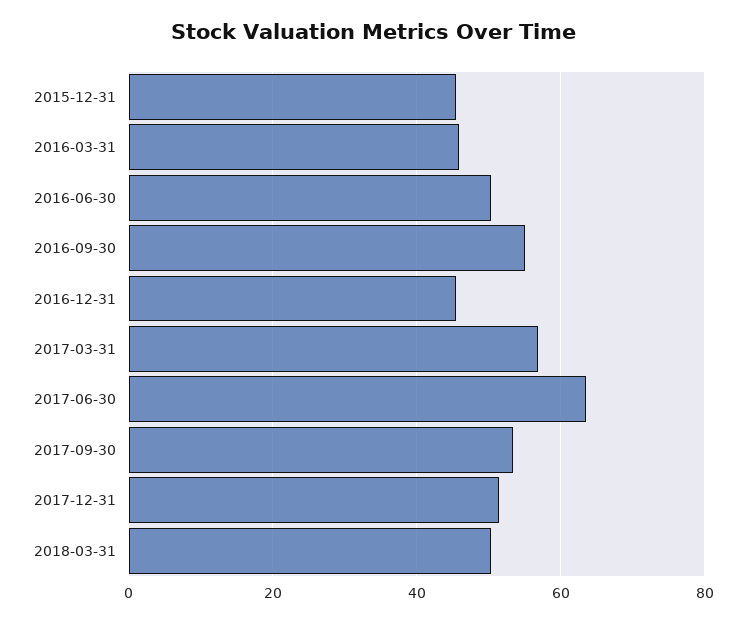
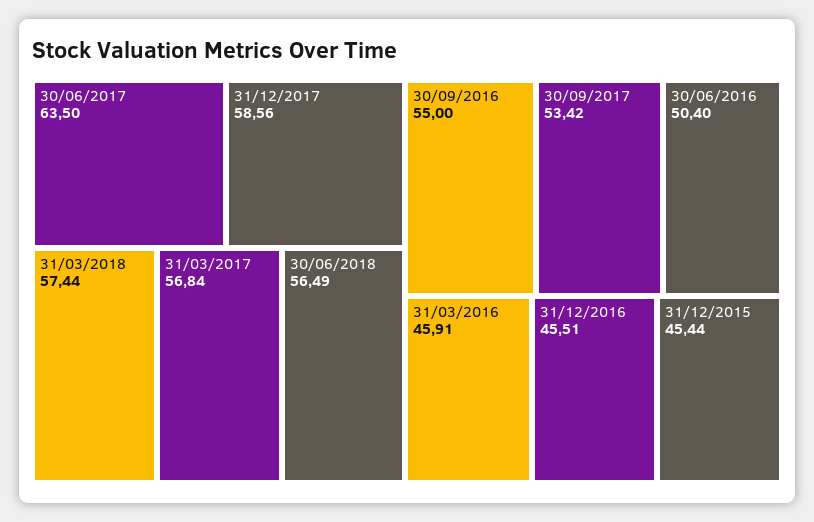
2017-12-31: 52 -> 58.56
2018-03-31: 50 -> 57.44
30/06/2018: none -> 56.49

